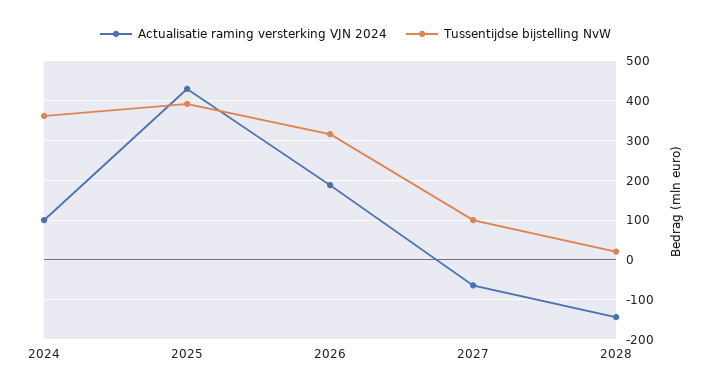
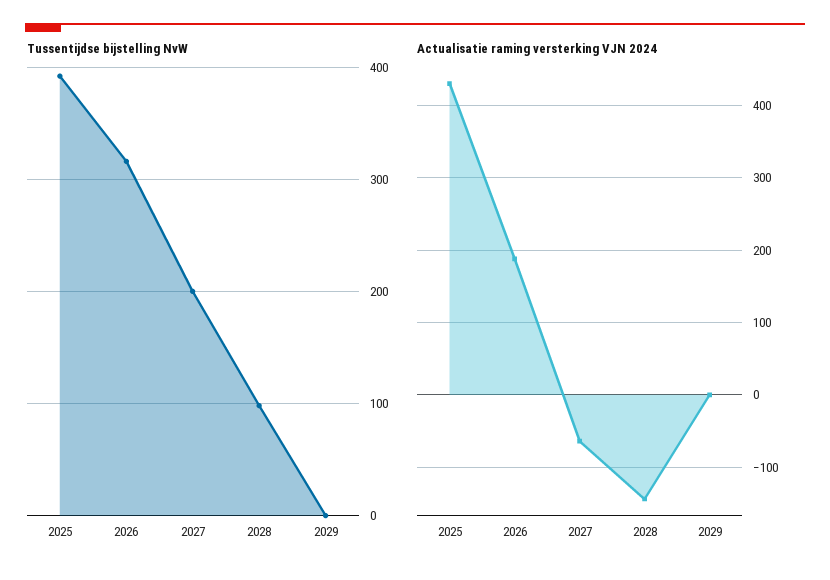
Actualisatie raming versterking VJN 2024, 2024: 100 -> none
Tussentijdse bijstelling NvW, 2024: 360 -> none
Tussentijdse bijstelling NvW, 2027: 100 -> 200
Tussentijdse bijstelling NvW, 2028: 20 -> 100
Tussentijdse bijstelling NvW, 2029: none -> 0
Actualisatie raming versterking VJN 2024, 2029: none -> 0

